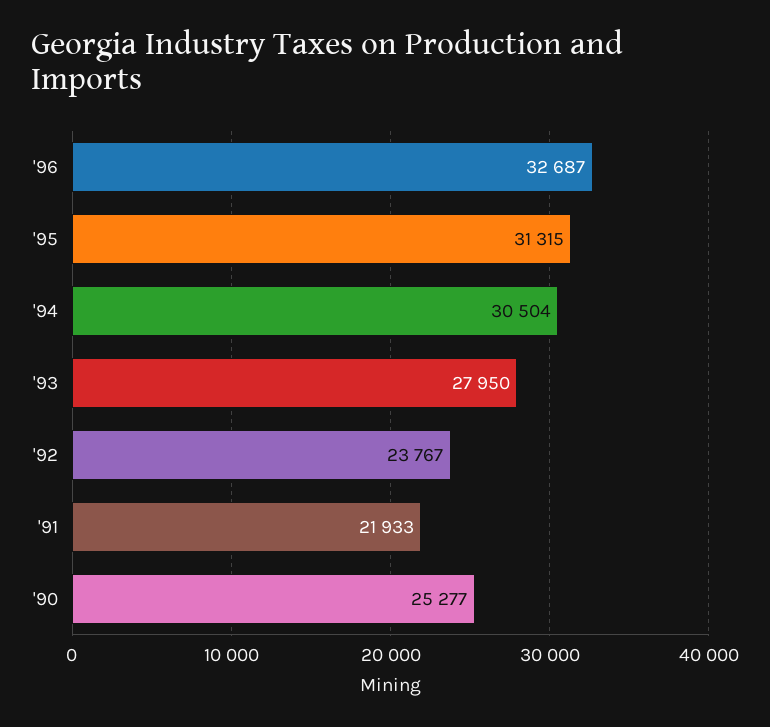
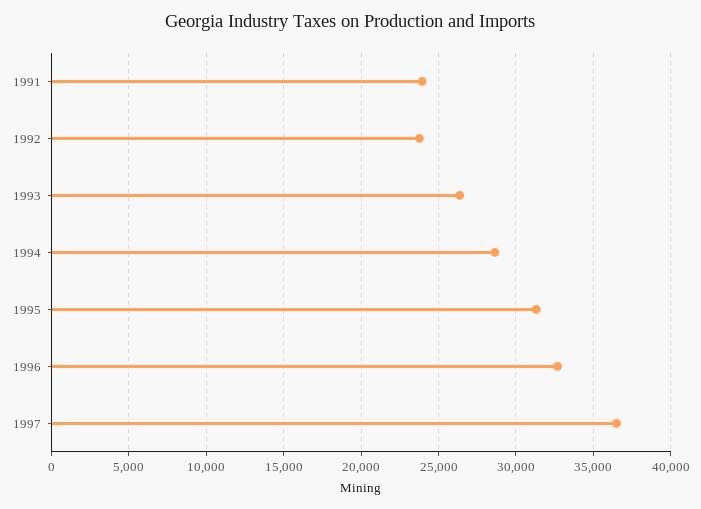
'94: 30504 -> 28500
'93: 27950 -> 26500
'91: 21933 -> 24000
'90: 25277 -> none
1997: none -> 36500

